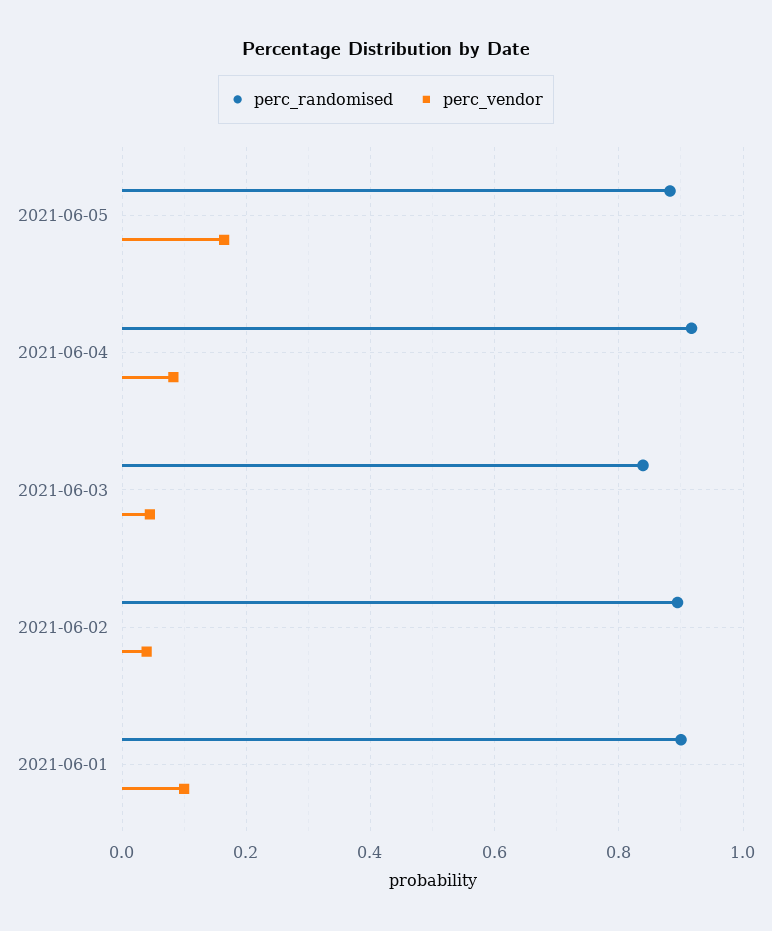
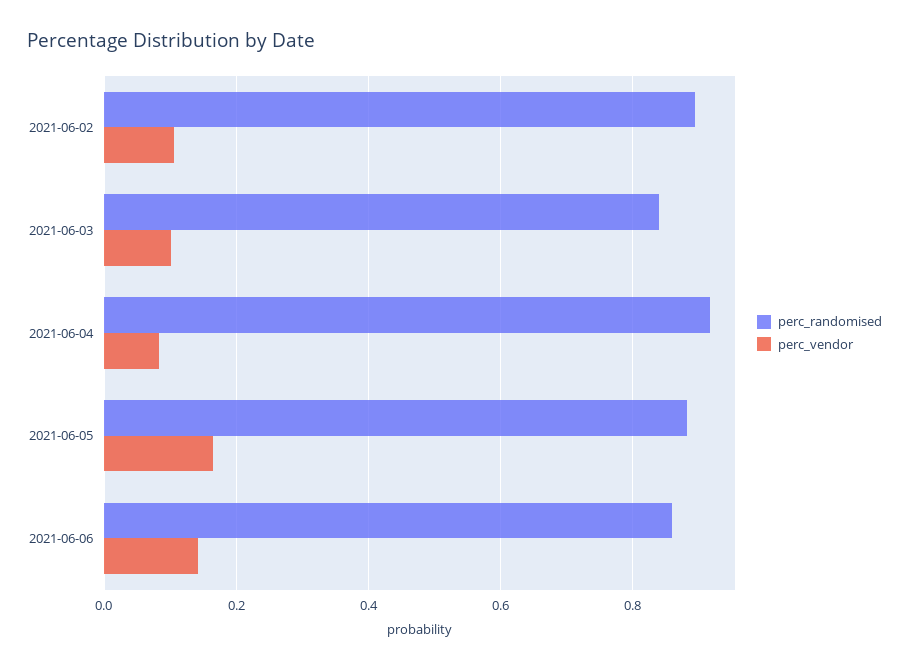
perc_vendor, 2021-06-03: 0.04 -> 0.1
perc_vendor, 2021-06-02: 0.04 -> 0.1
perc_randomised, 2021-06-01: 0.9 -> none
perc_vendor, 2021-06-01: 0.1 -> none
perc_randomised, 2021-06-06: none -> 0.86
perc_vendor, 2021-06-06: none -> 0.14

